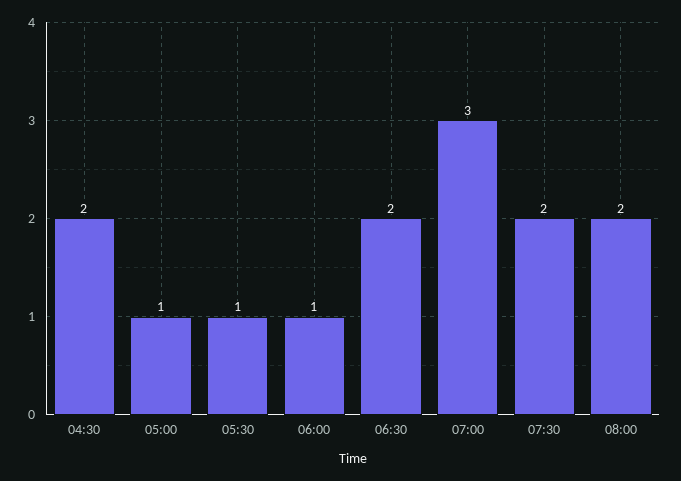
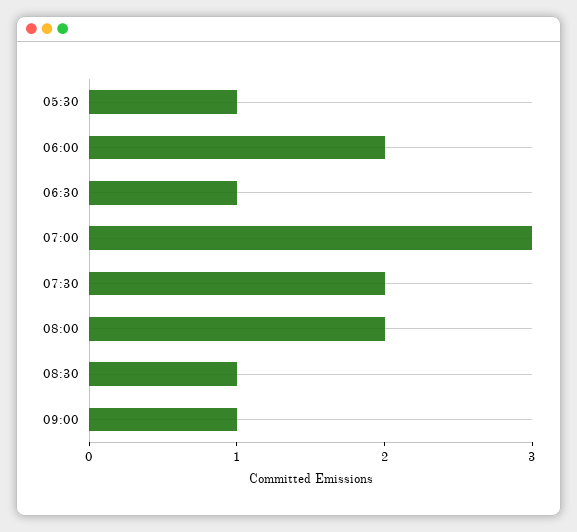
04:30: 2 -> none
05:00: 1 -> none
06:00: 1 -> 2
06:30: 2 -> 1
08:30: none -> 1
09:00: none -> 1

